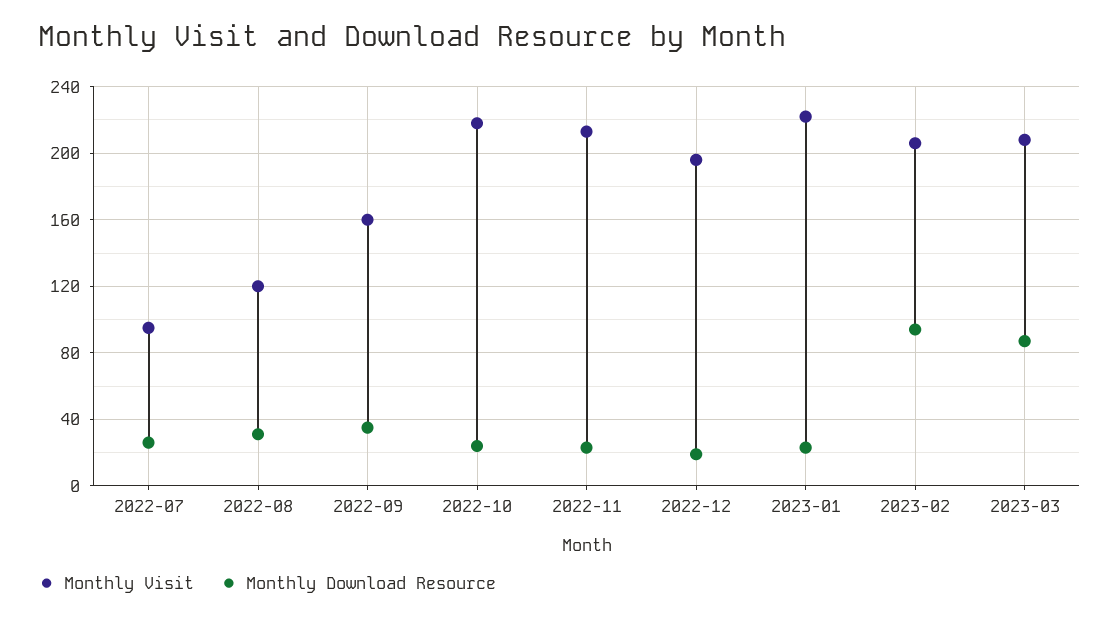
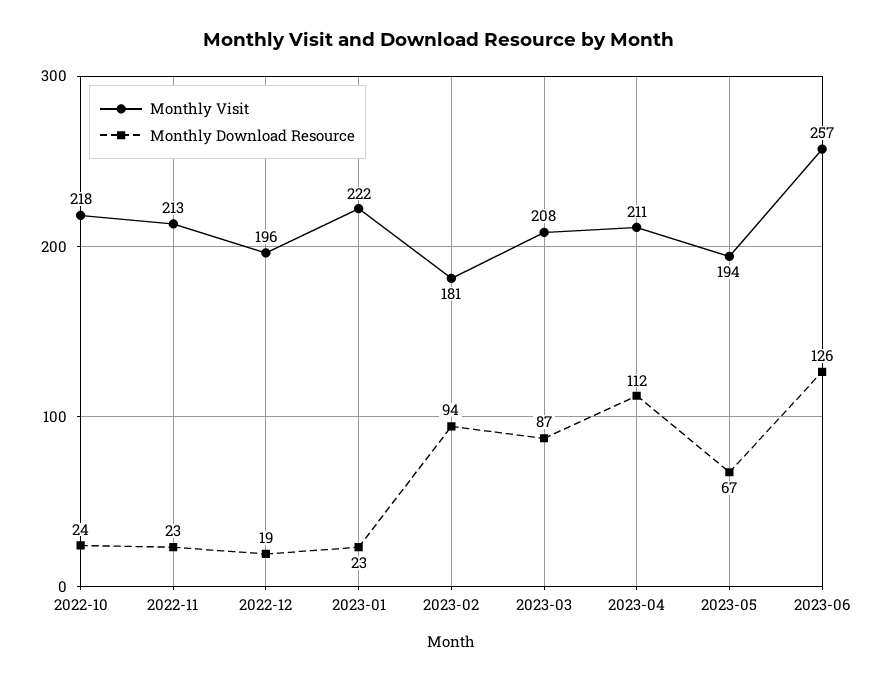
Monthly Visit, 2022-07: 95 -> none
Monthly Download Resource, 2022-07: 25 -> none
Monthly Visit, 2022-08: 120 -> none
Monthly Download Resource, 2022-08: 30 -> none
Monthly Visit, 2022-09: 160 -> none
Monthly Download Resource, 2022-09: 35 -> none
Monthly Visit, 2023-02: 205 -> 181
Monthly Visit, 2023-04: none -> 211
Monthly Download Resource, 2023-04: none -> 112
Monthly Visit, 2023-05: none -> 194
Monthly Download Resource, 2023-05: none -> 67
Monthly Visit, 2023-06: none -> 257
Monthly Download Resource, 2023-06: none -> 126

